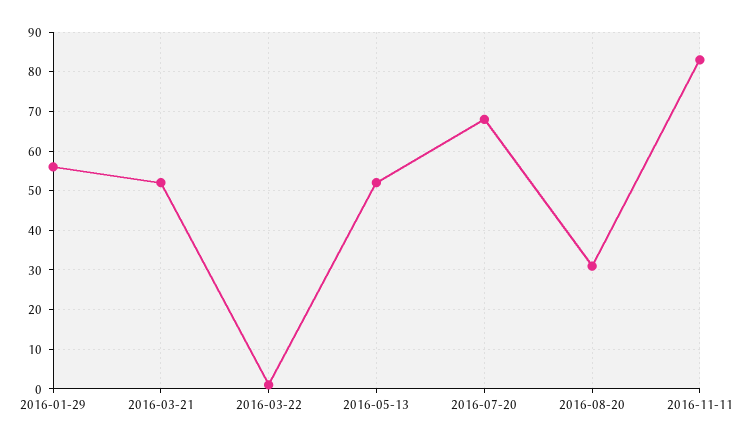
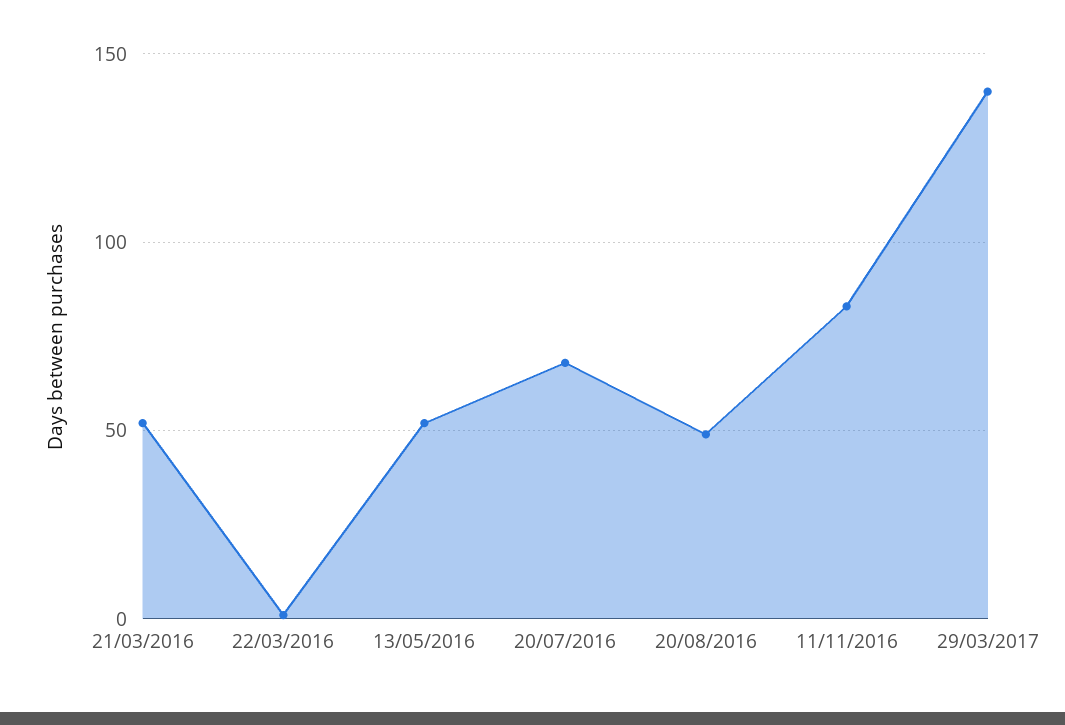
2016-01-29: 55 -> none
2016-08-20: 30 -> 50
29/03/2017: none -> 140

